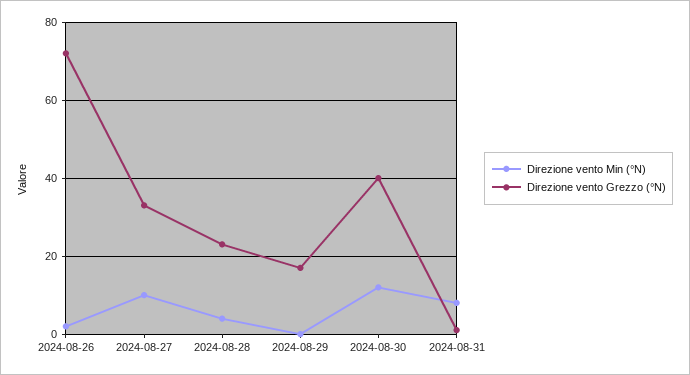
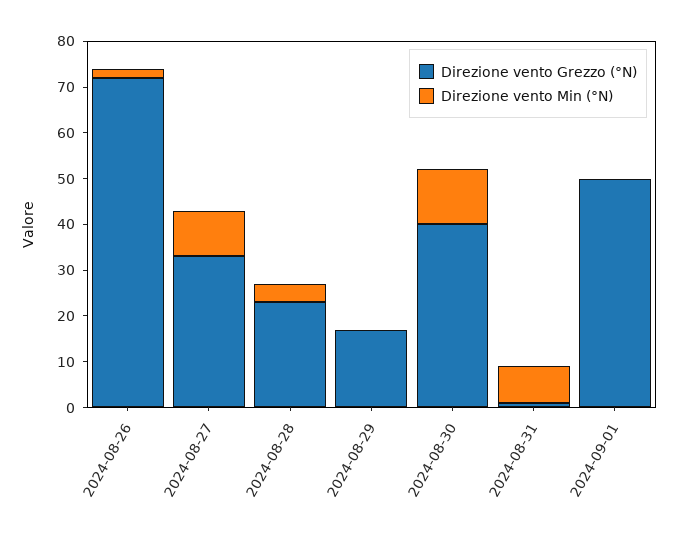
Direzione vento Grezzo (°N), 2024-09-01: none -> 50
Direzione vento Min (°N), 2024-09-01: none -> 0

